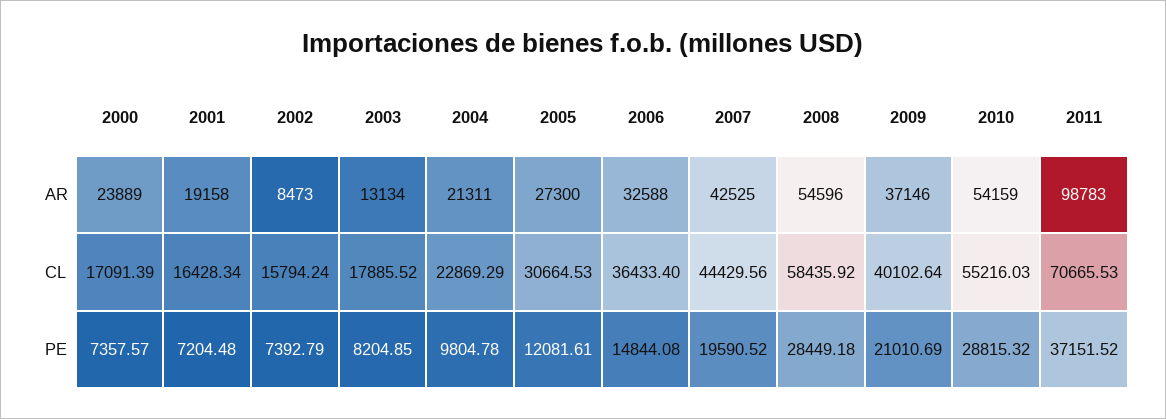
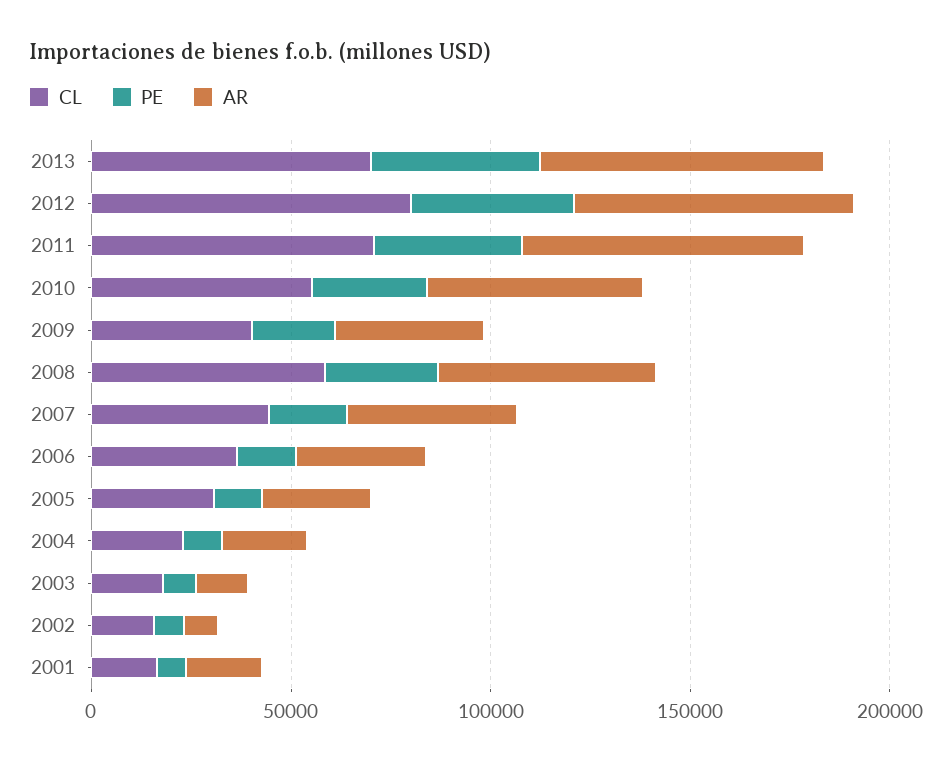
AR, 2000: 23889 -> none
AR, 2011: 98783 -> 70000
CL, 2000: 17091.39 -> none
PE, 2000: 7357.57 -> none
CL, 2013: none -> 70000
PE, 2013: none -> 40000
AR, 2013: none -> 70000
CL, 2012: none -> 80000
PE, 2012: none -> 40000
AR, 2012: none -> 70000

